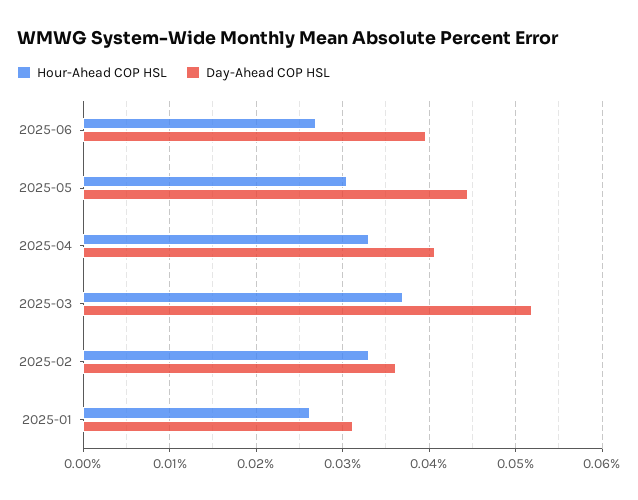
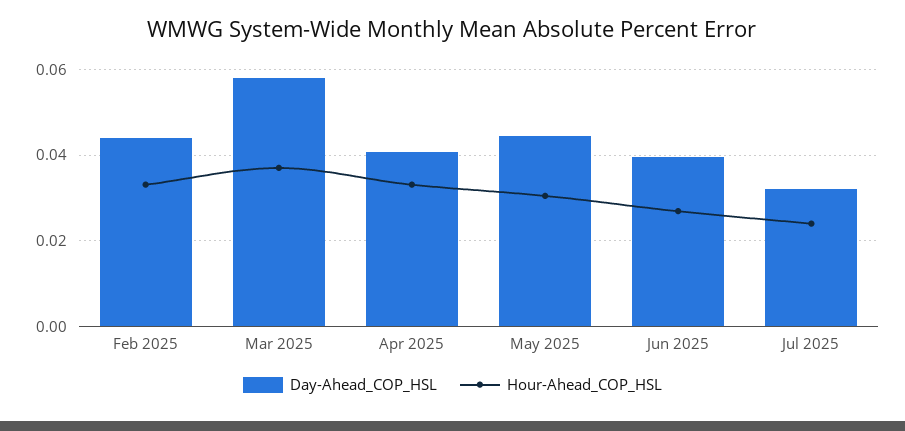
Day-Ahead COP HSL, 2025-03: 0.052 -> 0.058
Day-Ahead COP HSL, 2025-02: 0.036 -> 0.044
Hour-Ahead COP HSL, 2025-01: 0.026 -> none
Day-Ahead COP HSL, 2025-01: 0.031 -> none
Day-Ahead COP HSL, Jul 2025: none -> 0.032
Hour-Ahead COP HSL, Jul 2025: none -> 0.024

